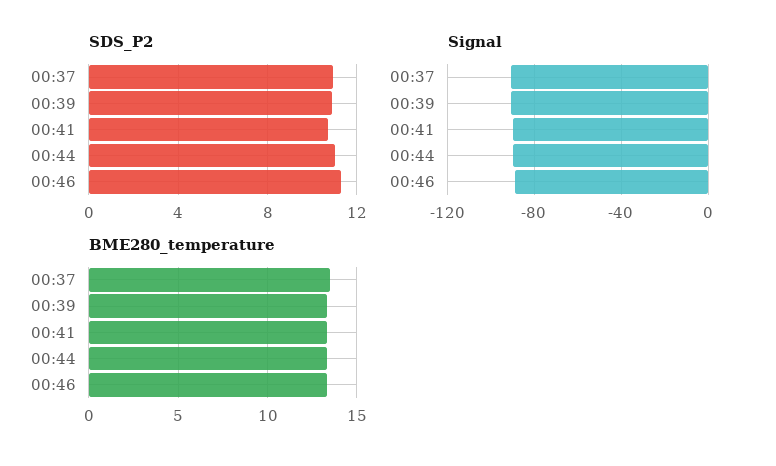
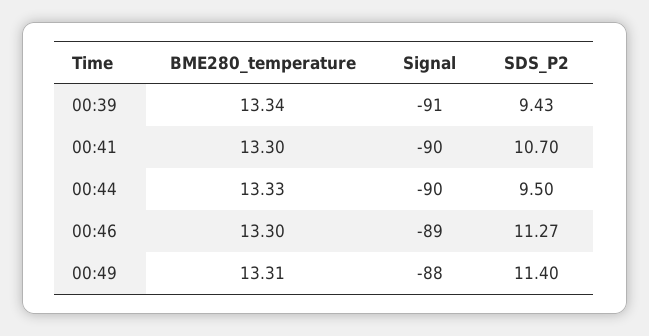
SDS_P2, 00:37: 11 -> none
SDS_P2, 00:39: 11 -> 9.43
SDS_P2, 00:44: 11 -> 9.5
Signal, 00:37: -90 -> none
BME280_temperature, 00:37: 13.5 -> none
BME280_temperature, 00:49: none -> 13.31
Signal, 00:49: none -> -88
SDS_P2, 00:49: none -> 11.4

